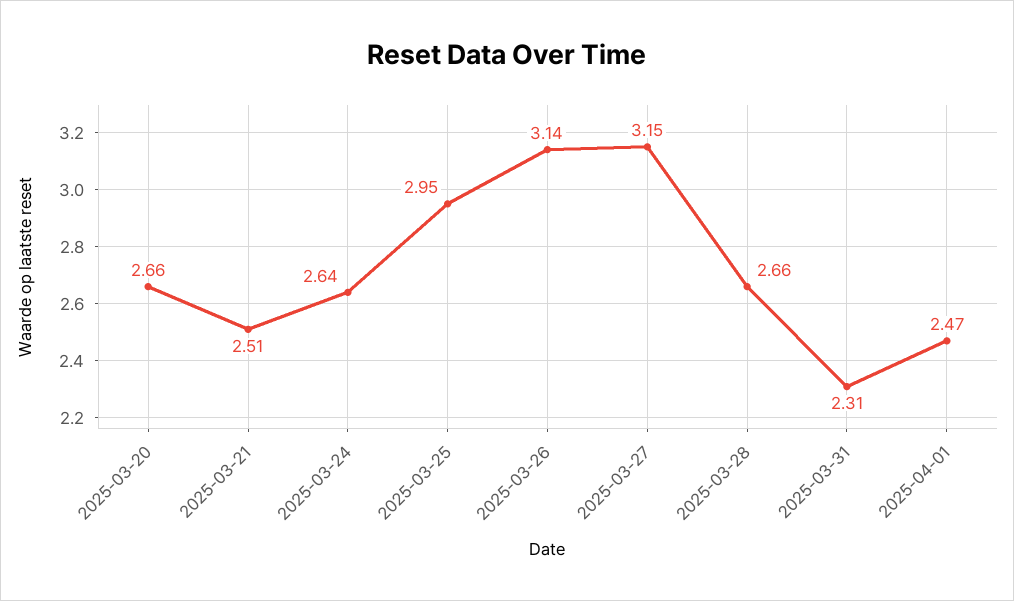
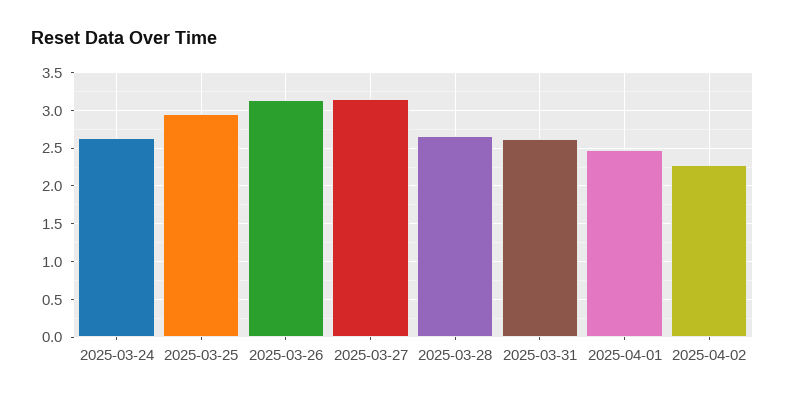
2025-03-20: 2.66 -> none
2025-03-21: 2.51 -> none
2025-03-31: 2.31 -> 2.6
2025-04-02: none -> 2.3

